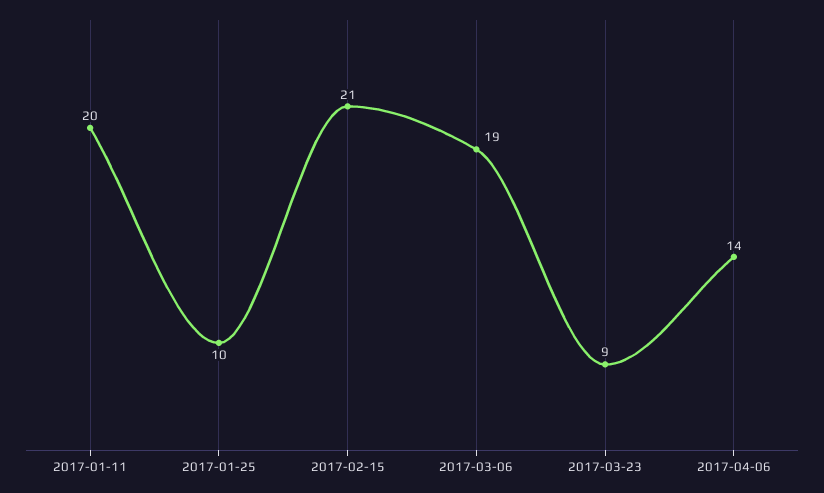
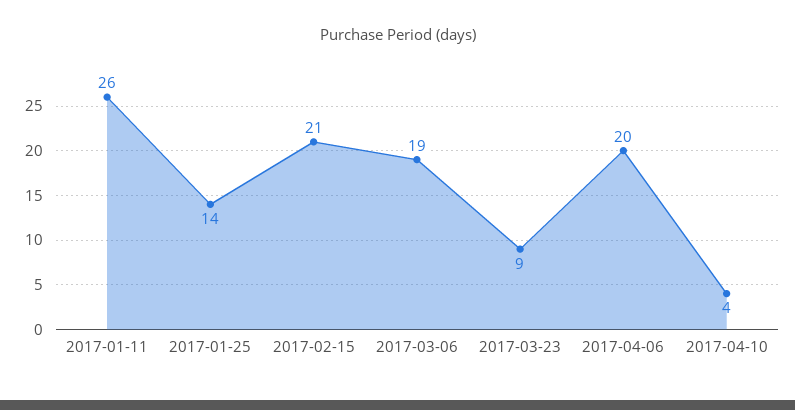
2017-01-11: 20 -> 26
2017-01-25: 10 -> 14
2017-04-06: 14 -> 20
2017-04-10: none -> 4

